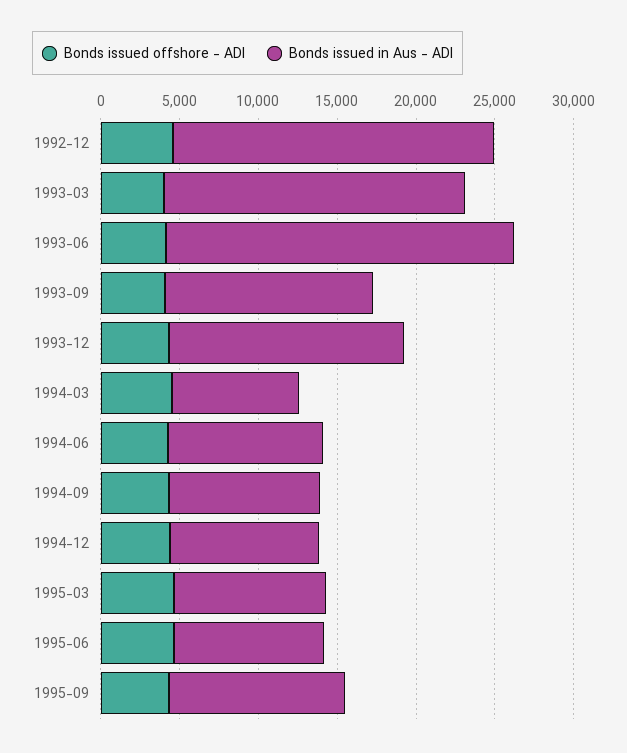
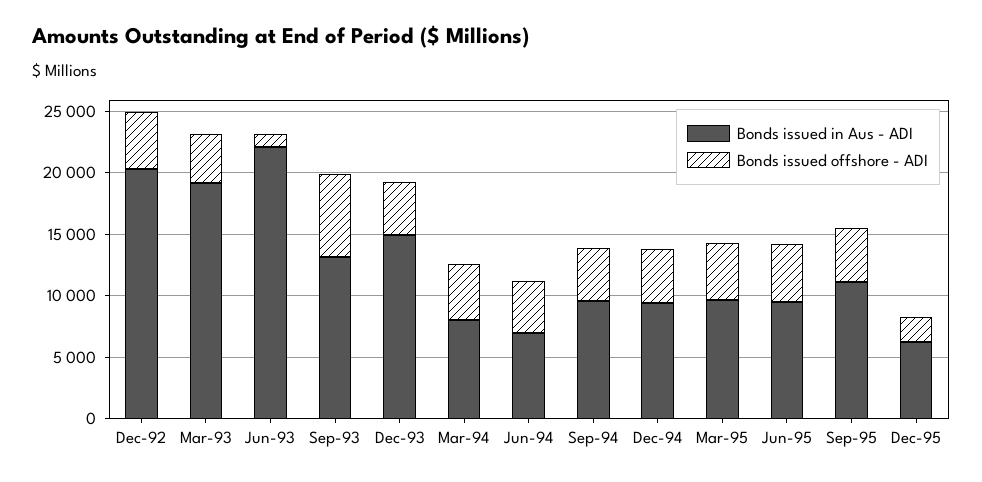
Bonds issued offshore - ADI, 1993-06: 4000 -> 1000
Bonds issued offshore - ADI, 1993-09: 4000 -> 7000
Bonds issued in Aus - ADI, 1994-06: 10000 -> 7000
Bonds issued in Aus - ADI, Dec-95: none -> 6000
Bonds issued offshore - ADI, Dec-95: none -> 2000

